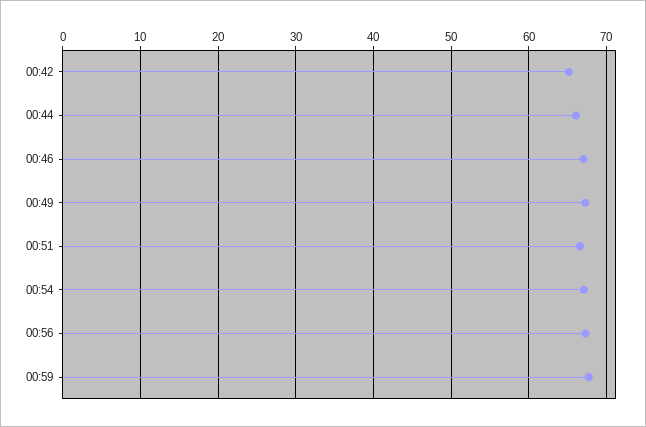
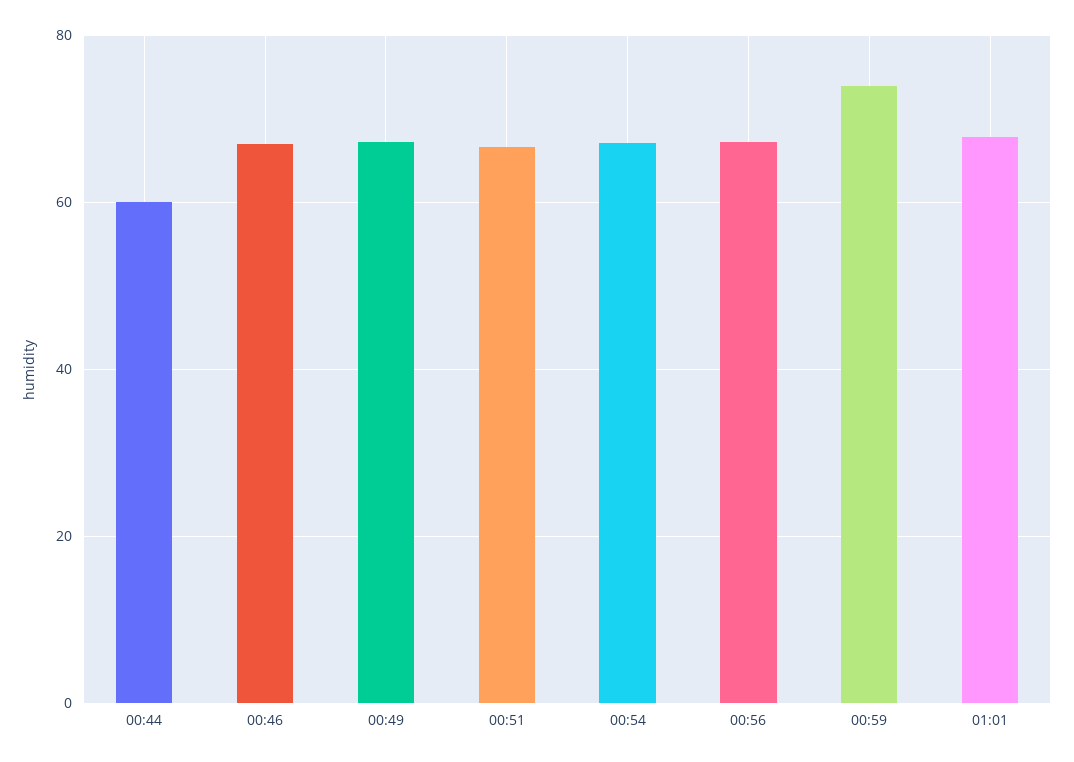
00:42: 65 -> none
00:44: 66 -> 60
00:59: 68 -> 74
01:01: none -> 68

